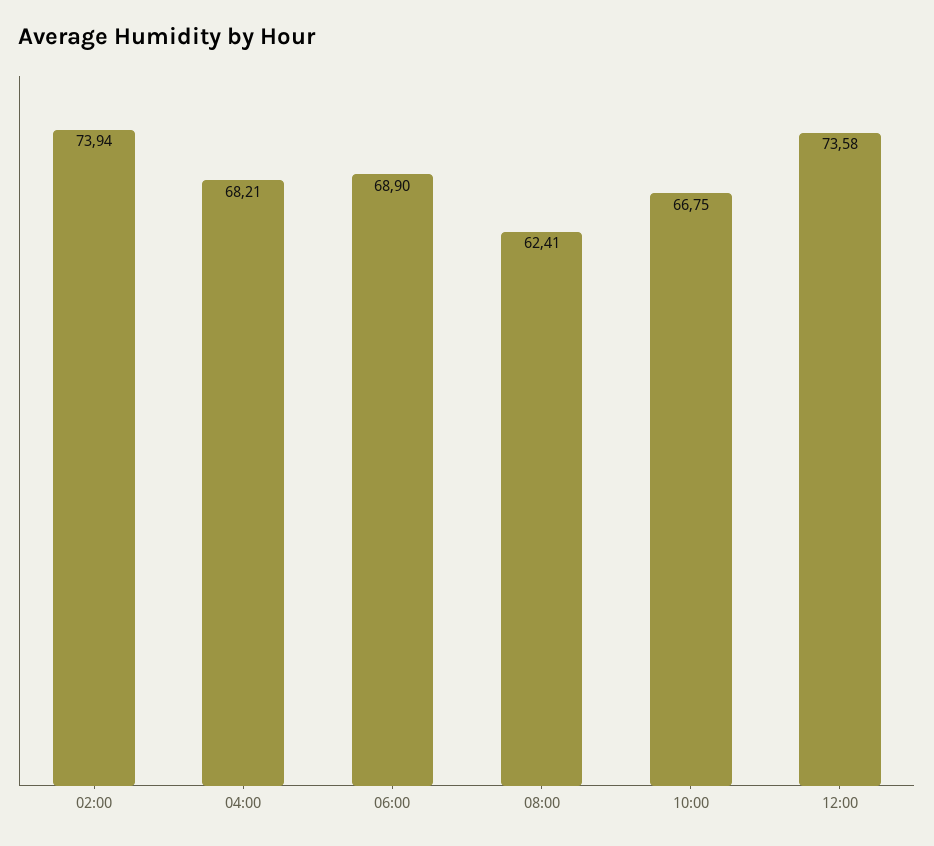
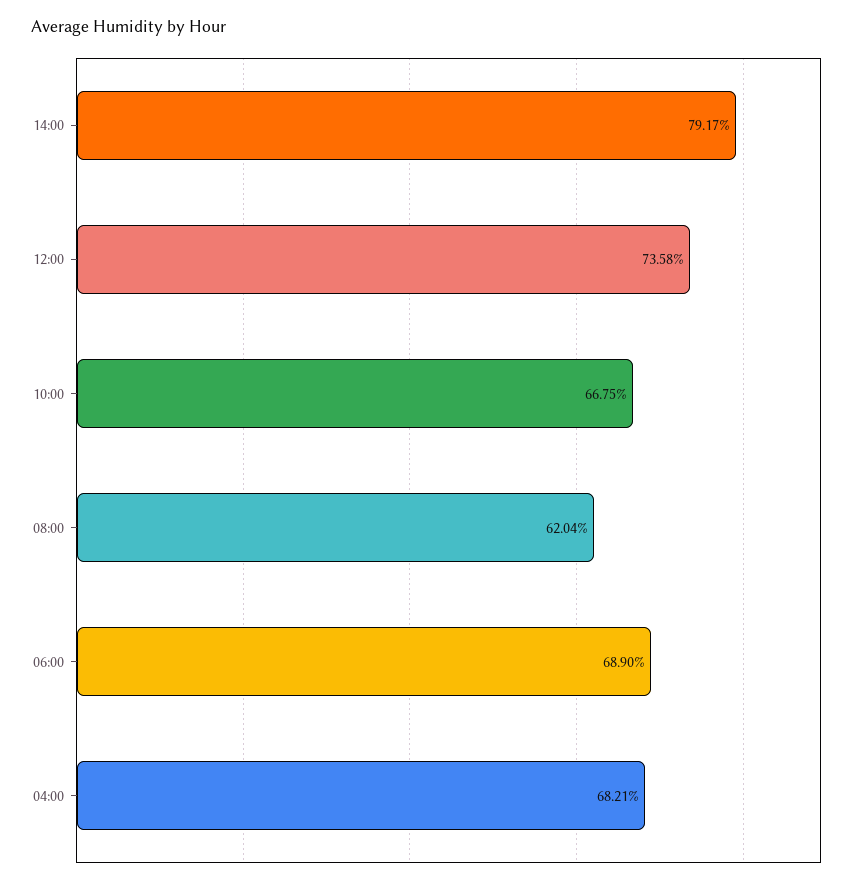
02:00: 73.94 -> none
08:00: 62.41 -> 62.04
14:00: none -> 79.17

